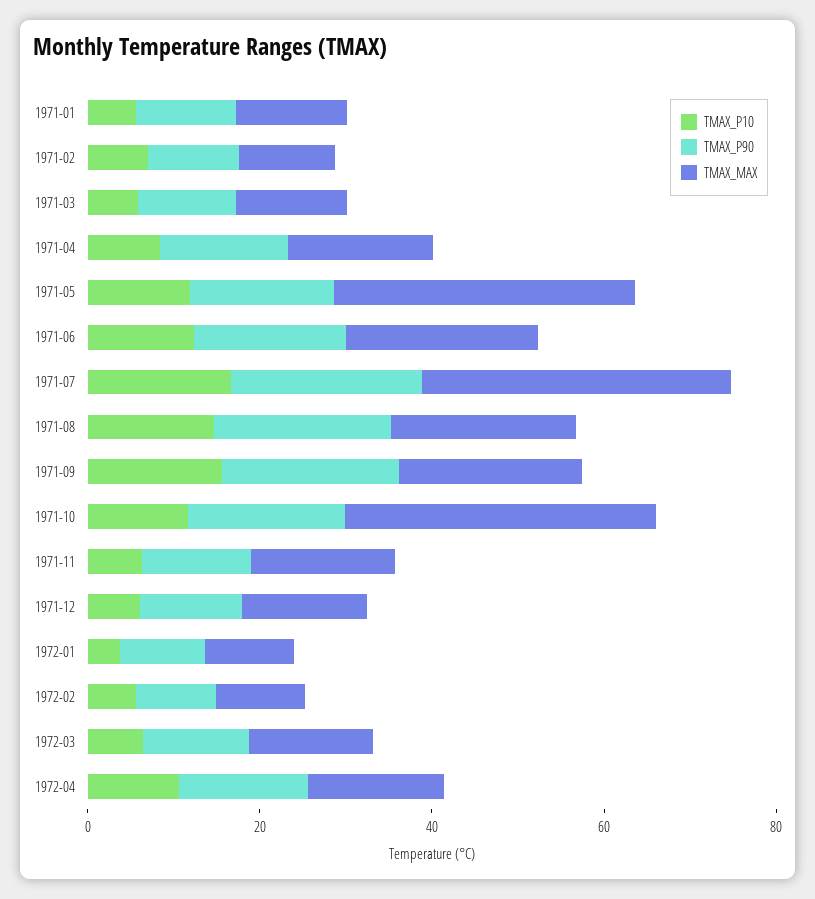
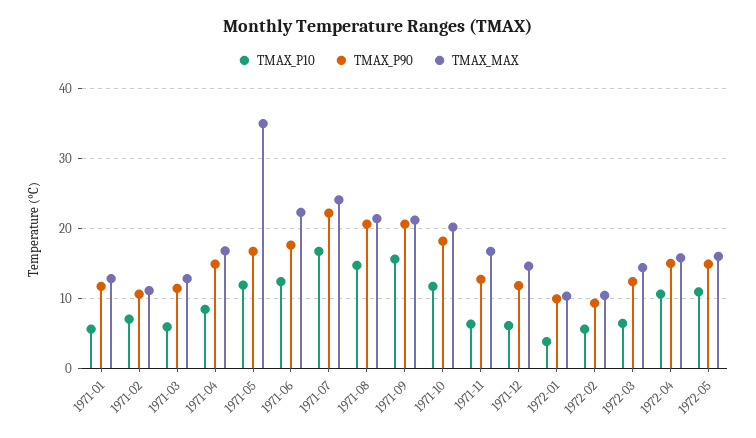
TMAX_MAX, 1971-07: 35 -> 24
TMAX_MAX, 1971-10: 35 -> 20
TMAX_P10, 1972-05: none -> 11
TMAX_P90, 1972-05: none -> 15
TMAX_MAX, 1972-05: none -> 16

